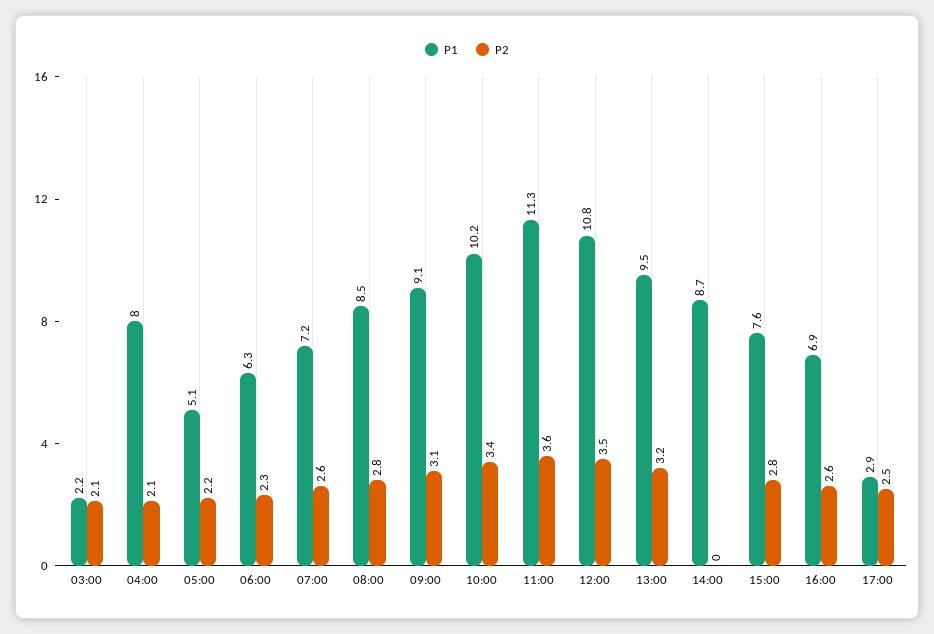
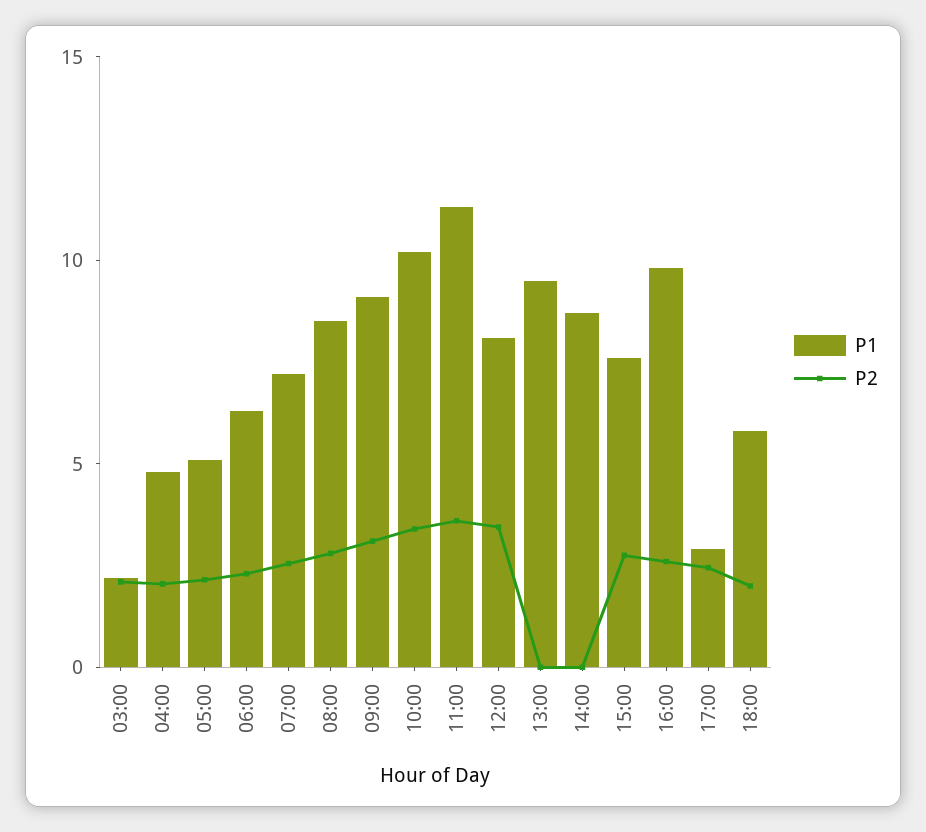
P1, 04:00: 8 -> 5
P1, 12:00: 10.8 -> 8
P2, 13:00: 3.2 -> 0
P1, 16:00: 6.9 -> 10
P1, 18:00: none -> 6
P2, 18:00: none -> 2

